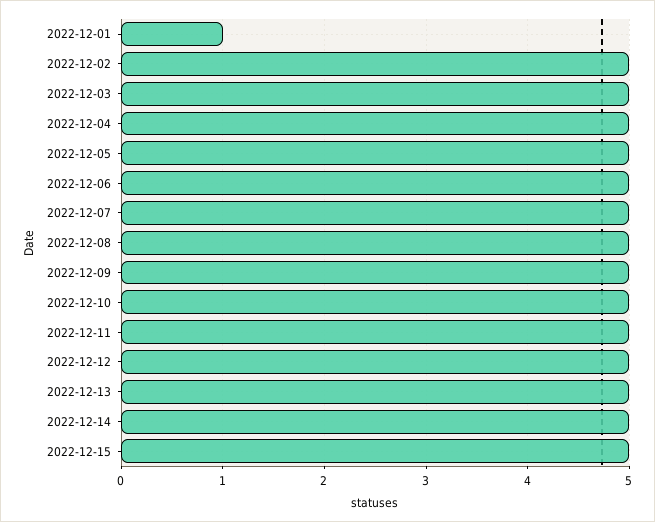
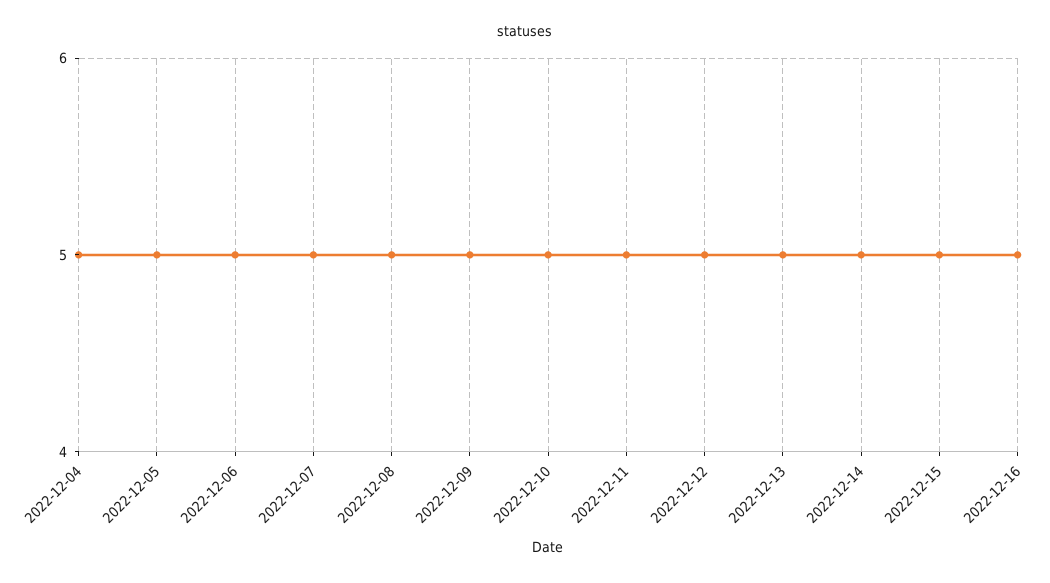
2022-12-01: 1 -> none
2022-12-02: 5 -> none
2022-12-03: 5 -> none
2022-12-16: none -> 5

